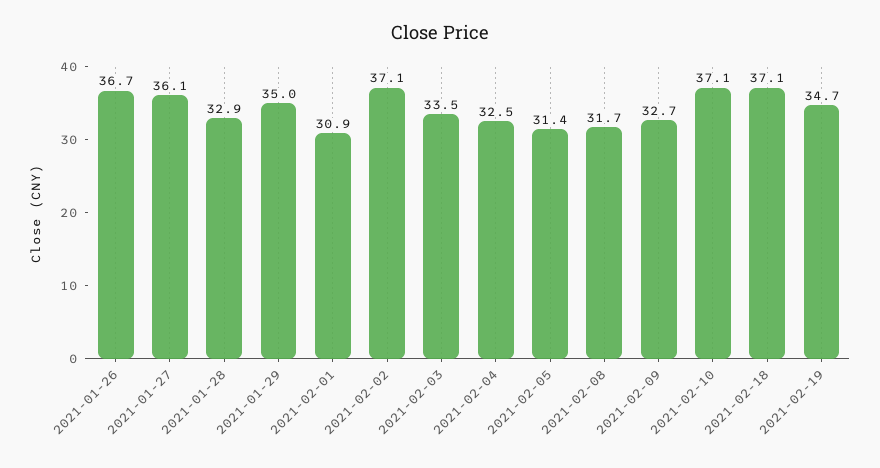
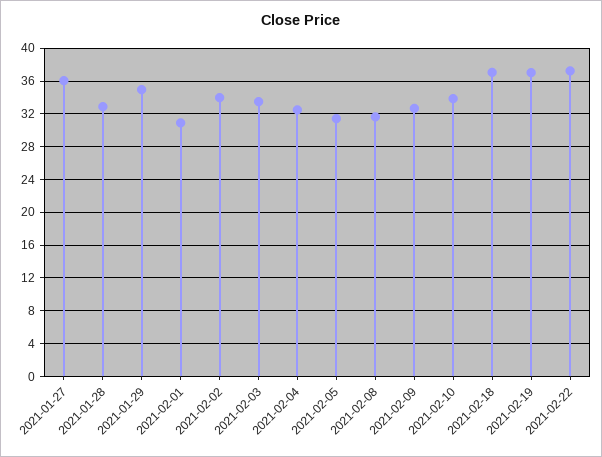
2021-01-26: 36.7 -> none
2021-02-02: 37.1 -> 34
2021-02-10: 37.1 -> 34
2021-02-19: 34.7 -> 37
2021-02-22: none -> 37

